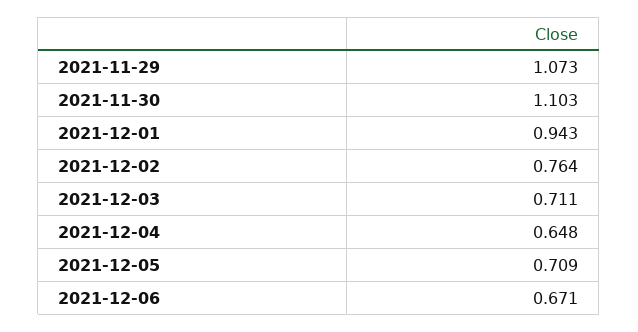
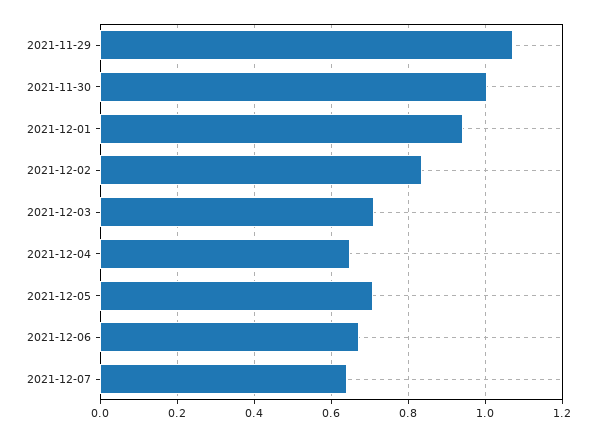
2021-11-30: 1.103 -> 1
2021-12-02: 0.764 -> 0.84
2021-12-07: none -> 0.64

